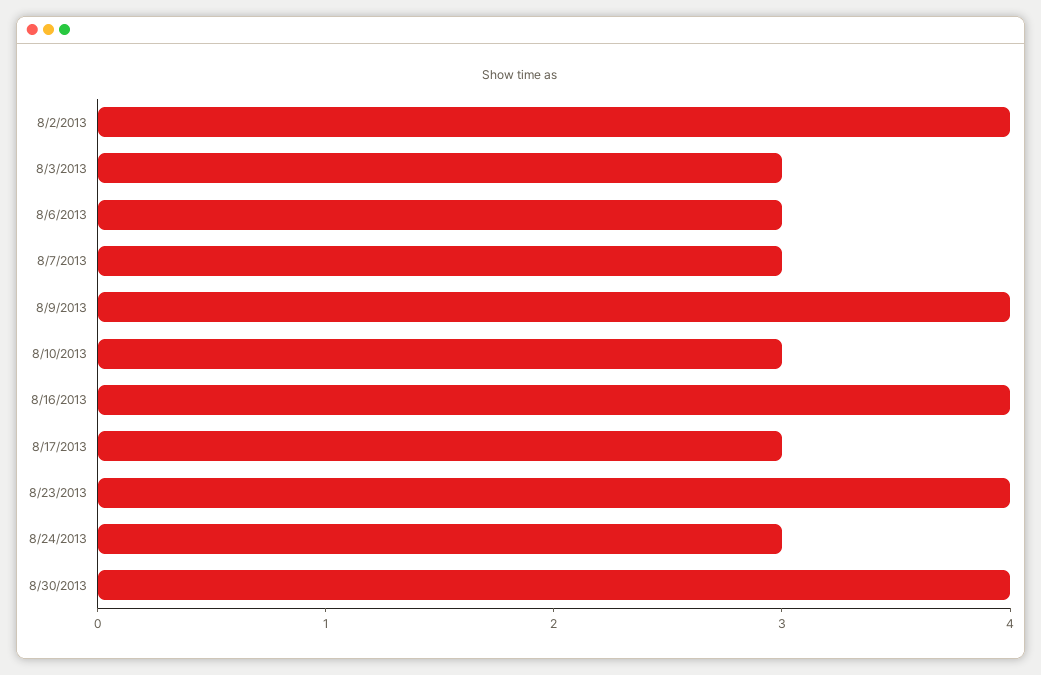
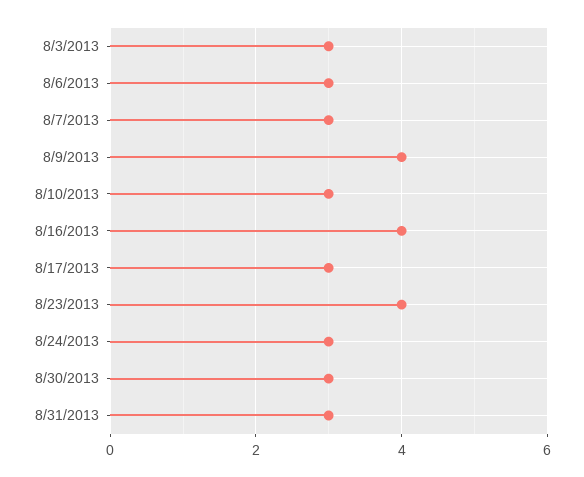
8/2/2013: 4 -> none
8/30/2013: 4 -> 3
8/31/2013: none -> 3

